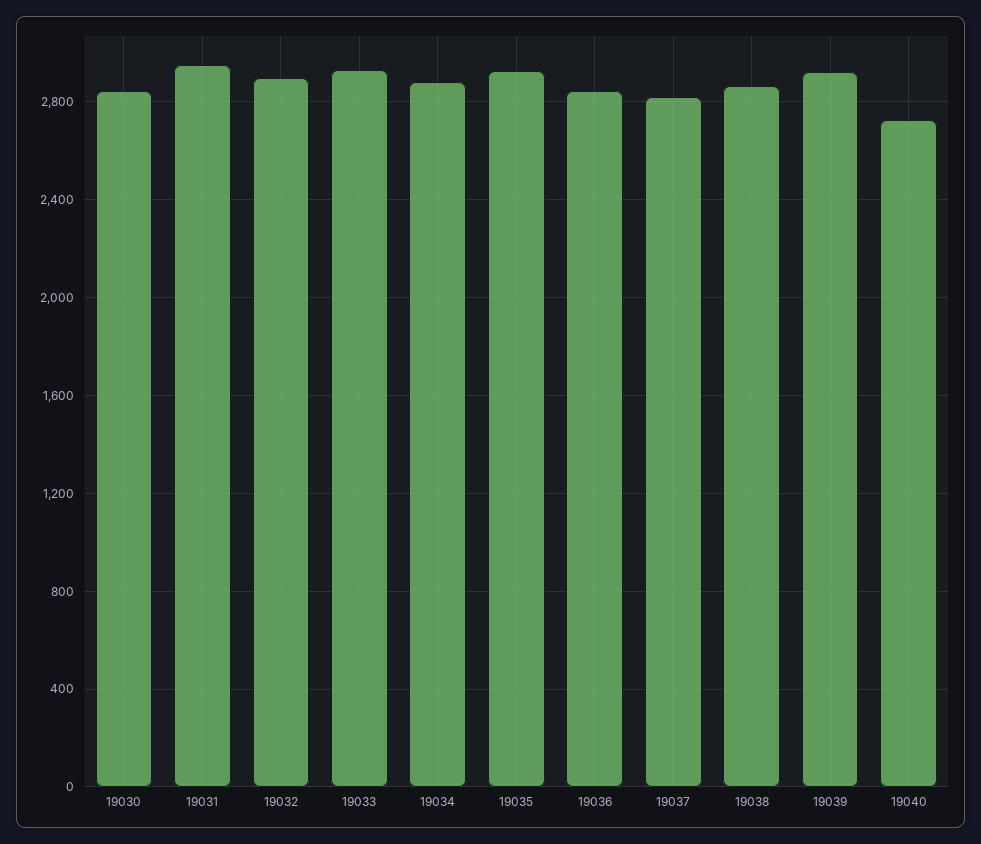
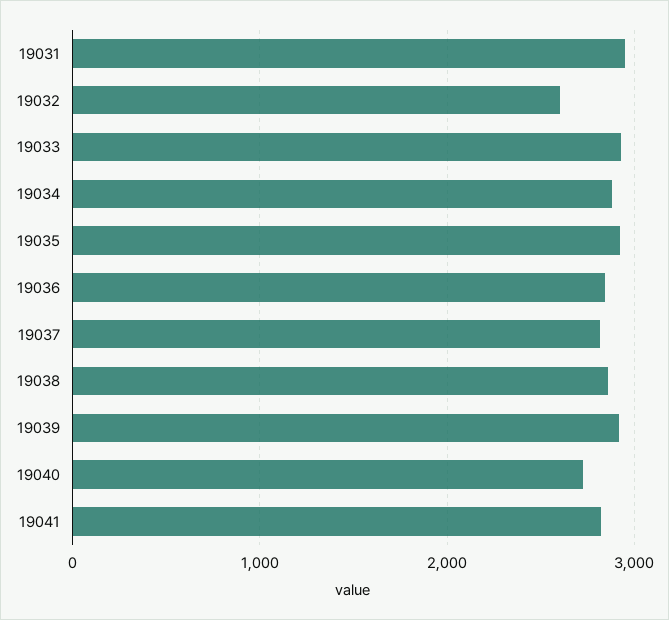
19030: 2850 -> none
19032: 2900 -> 2600
19041: none -> 2800

